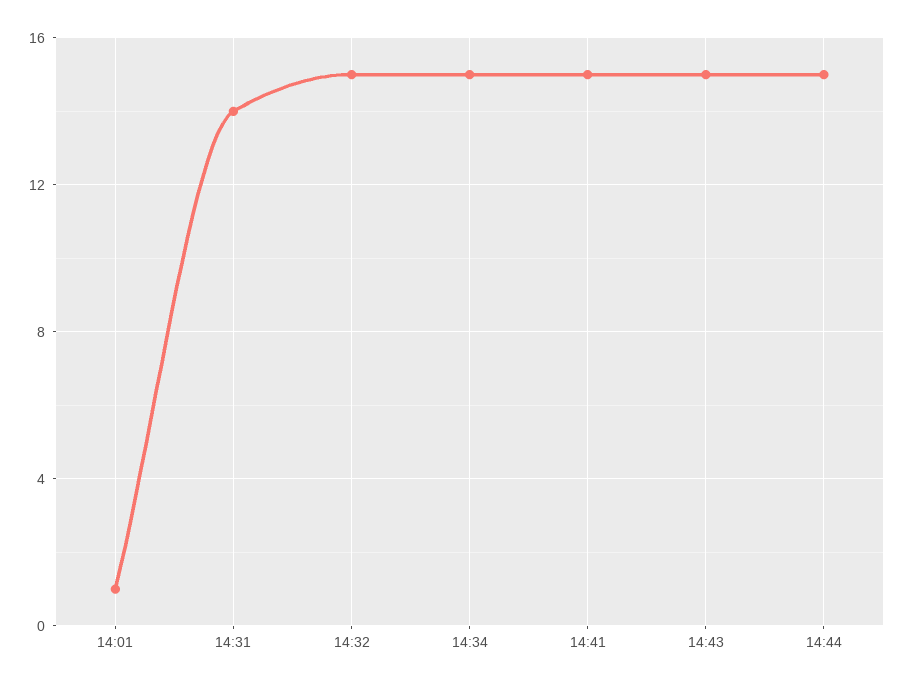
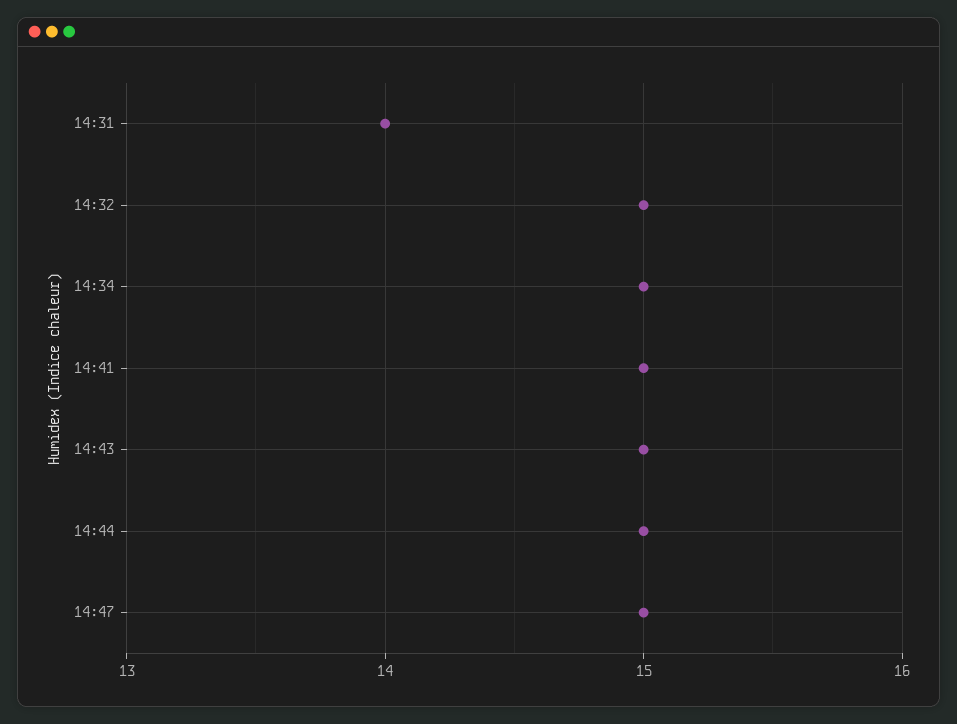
14:01: 1 -> none
14:47: none -> 15

